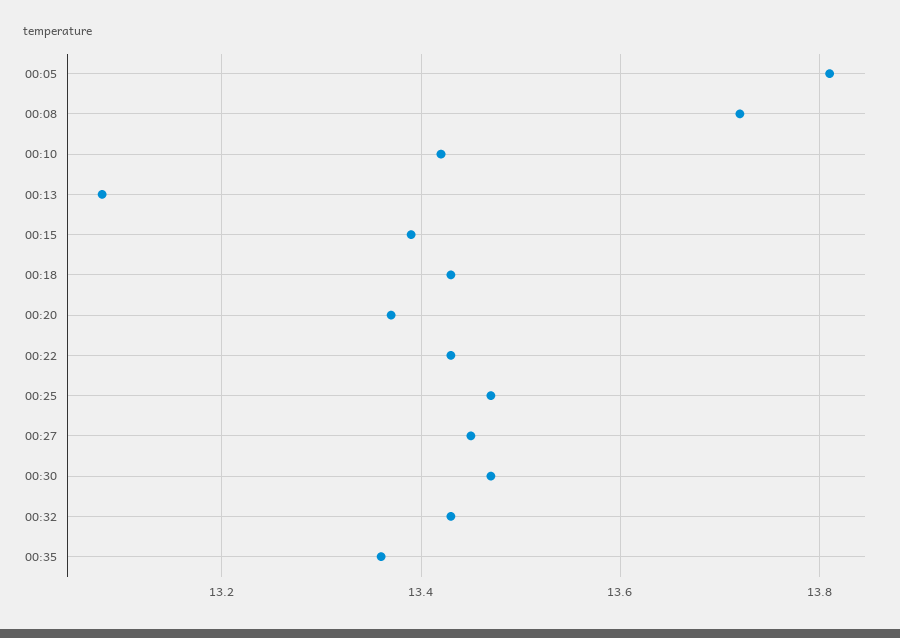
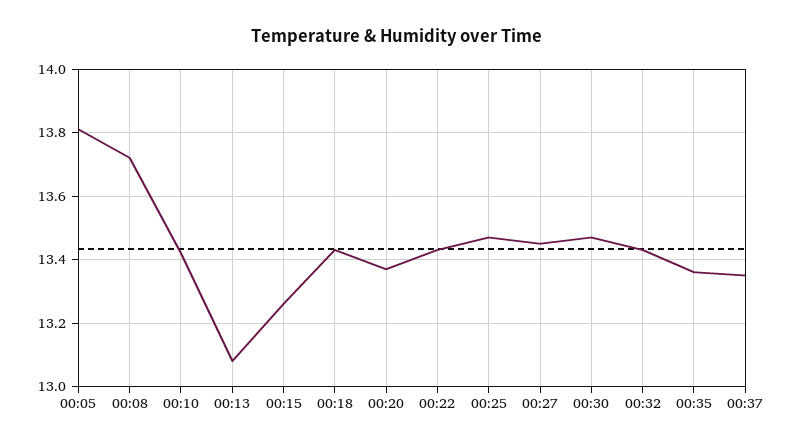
00:15: 13.4 -> 13.25
00:37: none -> 13.35

